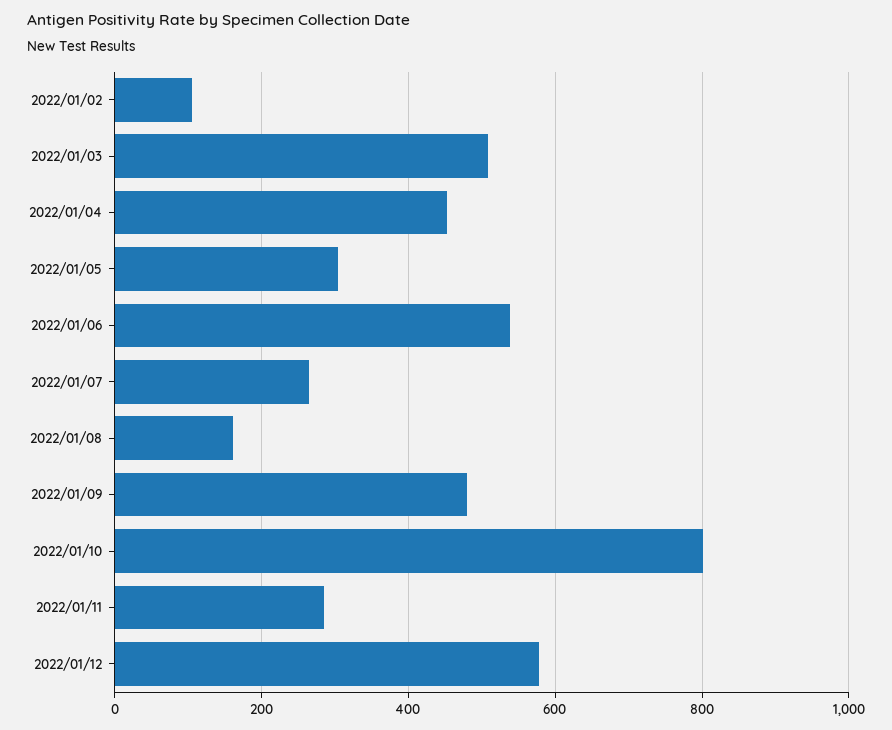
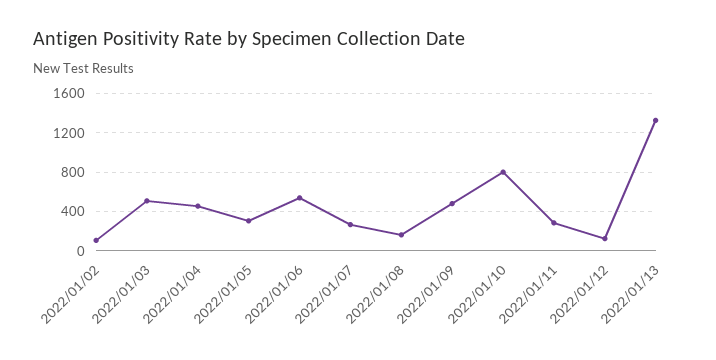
2022/01/12: 580 -> 100
2022/01/13: none -> 1300

